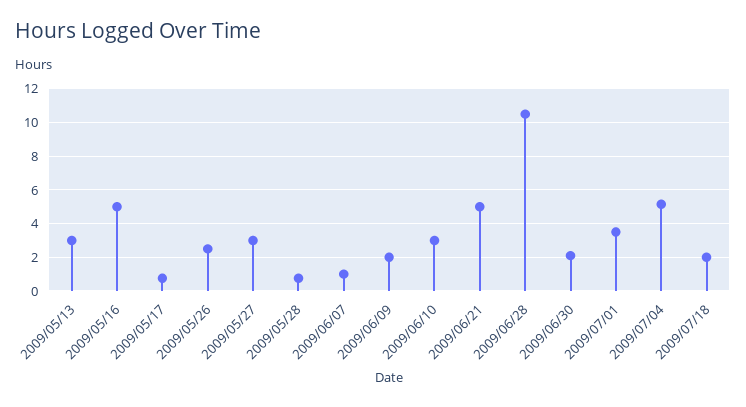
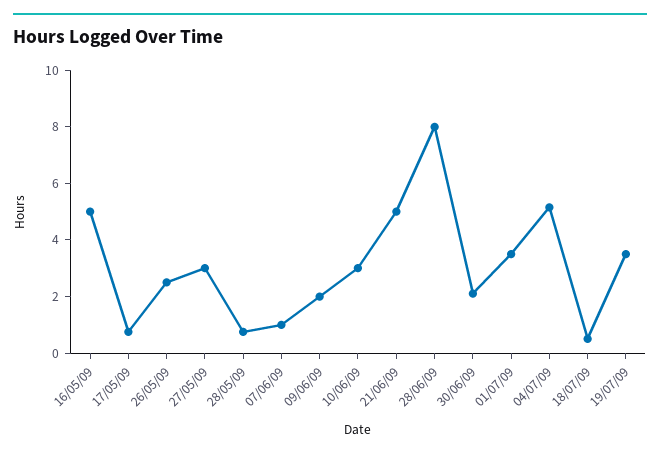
2009/05/13: 3 -> none
2009/06/28: 10.5 -> 8
2009/07/18: 2 -> 0.5
19/07/09: none -> 3.5

